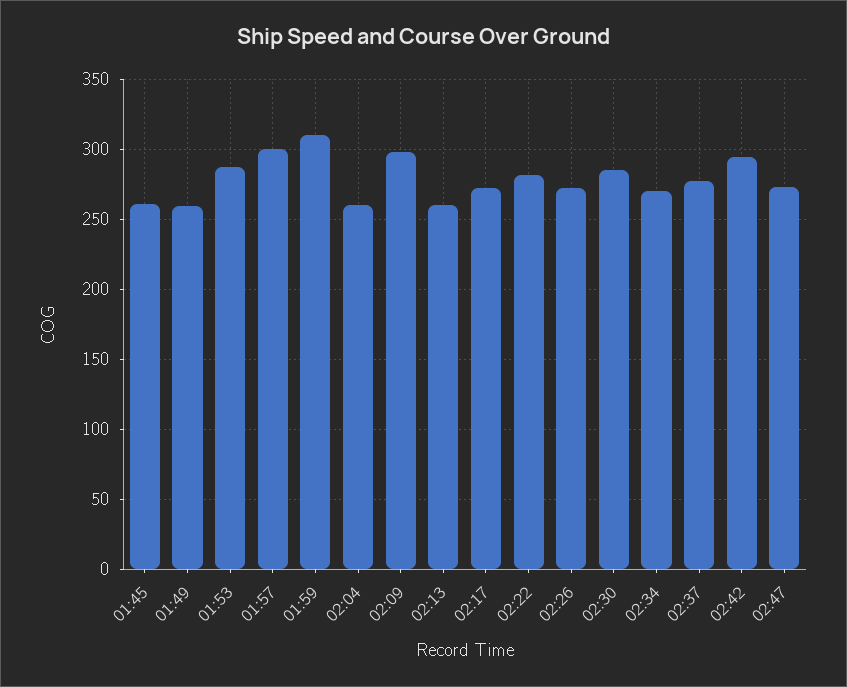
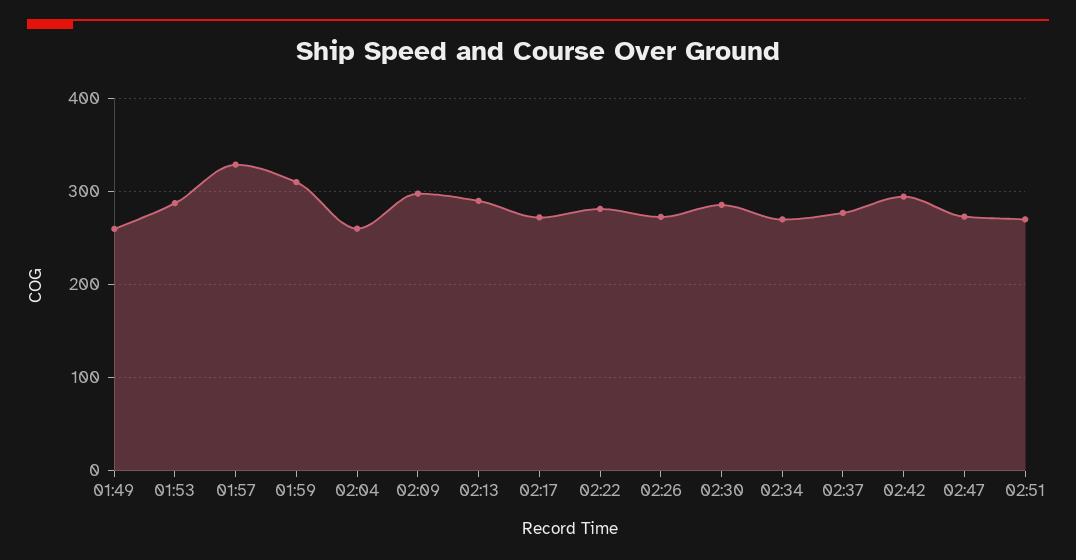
01:45: 260 -> none
01:57: 300 -> 330
02:13: 260 -> 290
02:51: none -> 270

